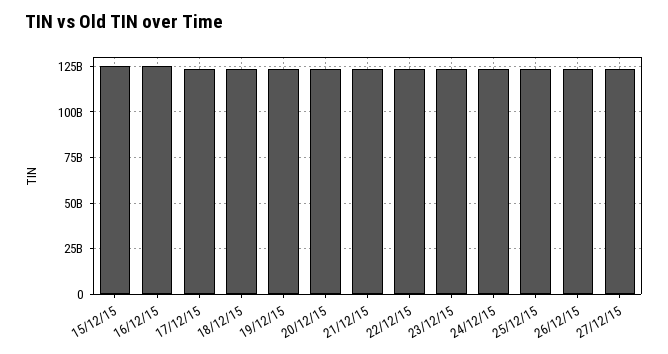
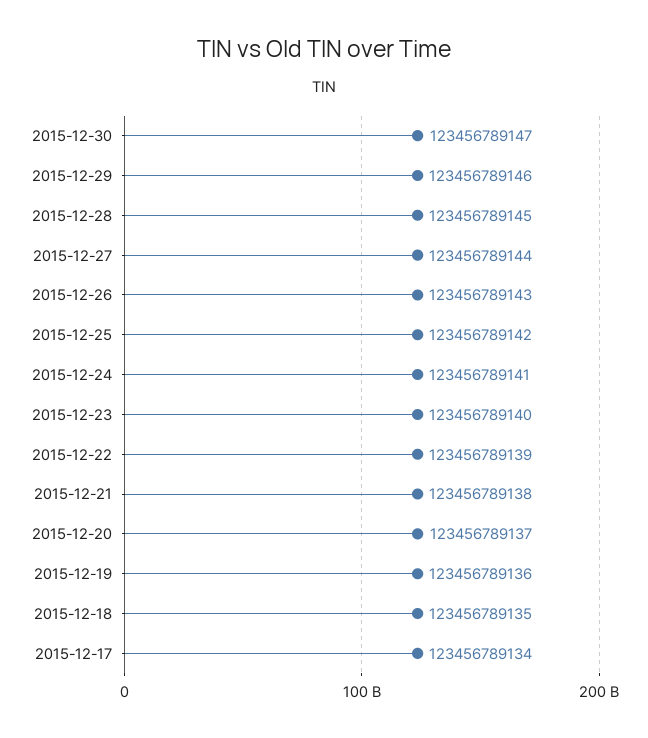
15/12/15: 125000000000 -> none
16/12/15: 125000000000 -> none
2015-12-30: none -> 123456789147
2015-12-29: none -> 123456789146
2015-12-28: none -> 123456789145

